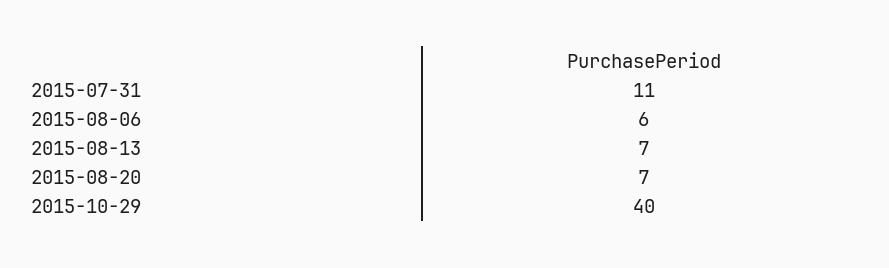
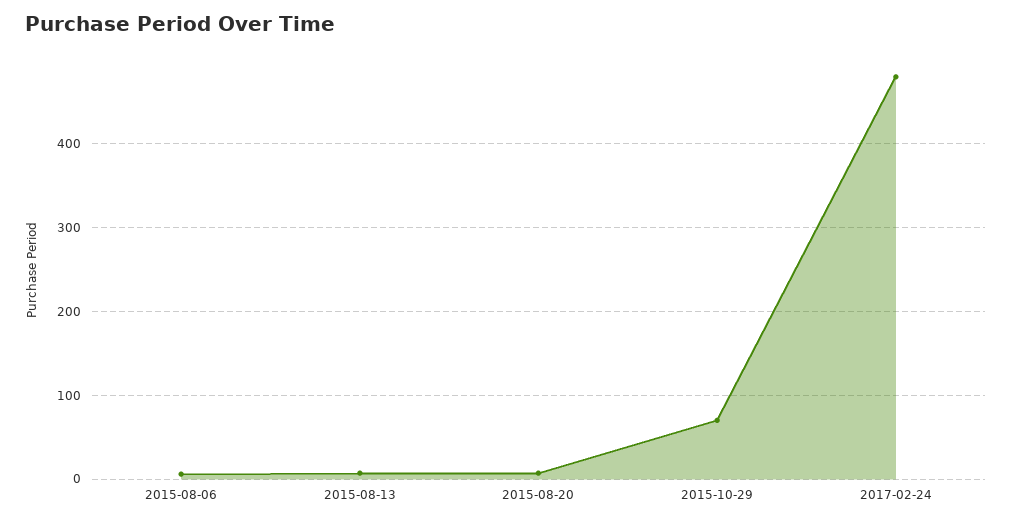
2015-07-31: 11 -> none
2015-10-29: 40 -> 70
2017-02-24: none -> 480

